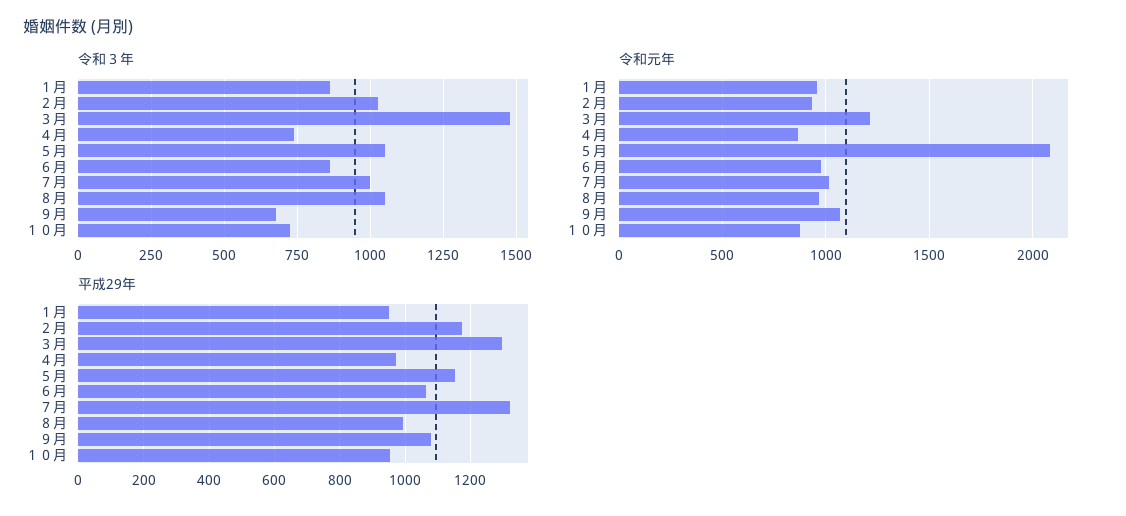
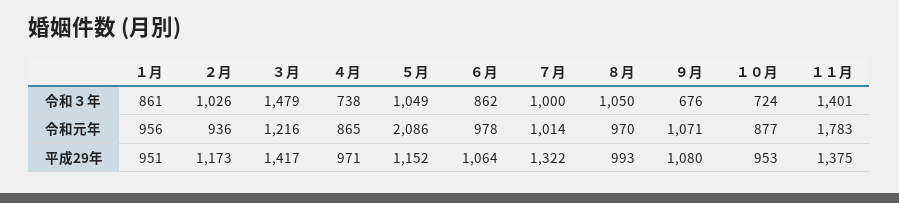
平成29年, ３月: 1300 -> 1417
令和３年, １１月: none -> 1401
令和元年, １１月: none -> 1783
平成29年, １１月: none -> 1375

